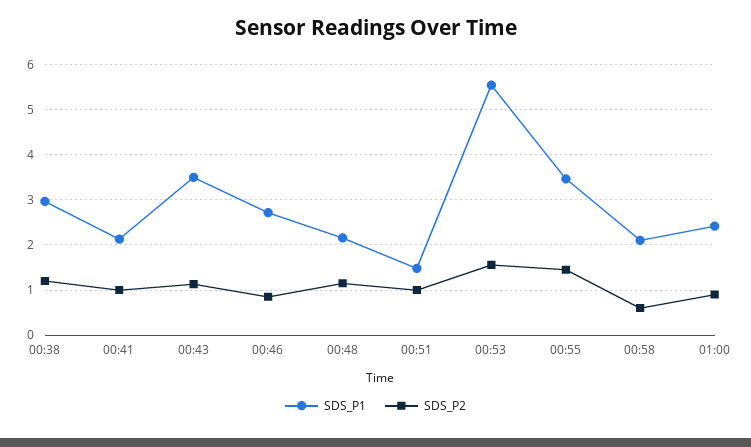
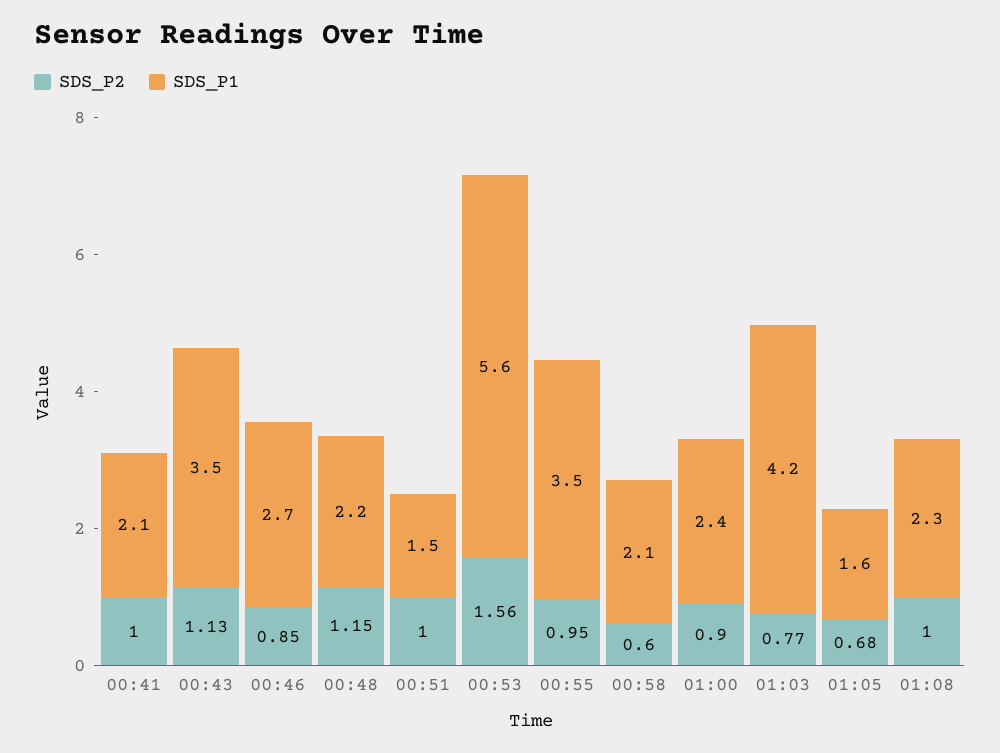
SDS_P1, 00:38: 3 -> none
SDS_P2, 00:38: 1.2 -> none
SDS_P2, 00:55: 1.4 -> 0.95
SDS_P2, 01:03: none -> 0.77
SDS_P1, 01:03: none -> 4.2
SDS_P2, 01:05: none -> 0.68
SDS_P1, 01:05: none -> 1.6
SDS_P2, 01:08: none -> 1
SDS_P1, 01:08: none -> 2.3

